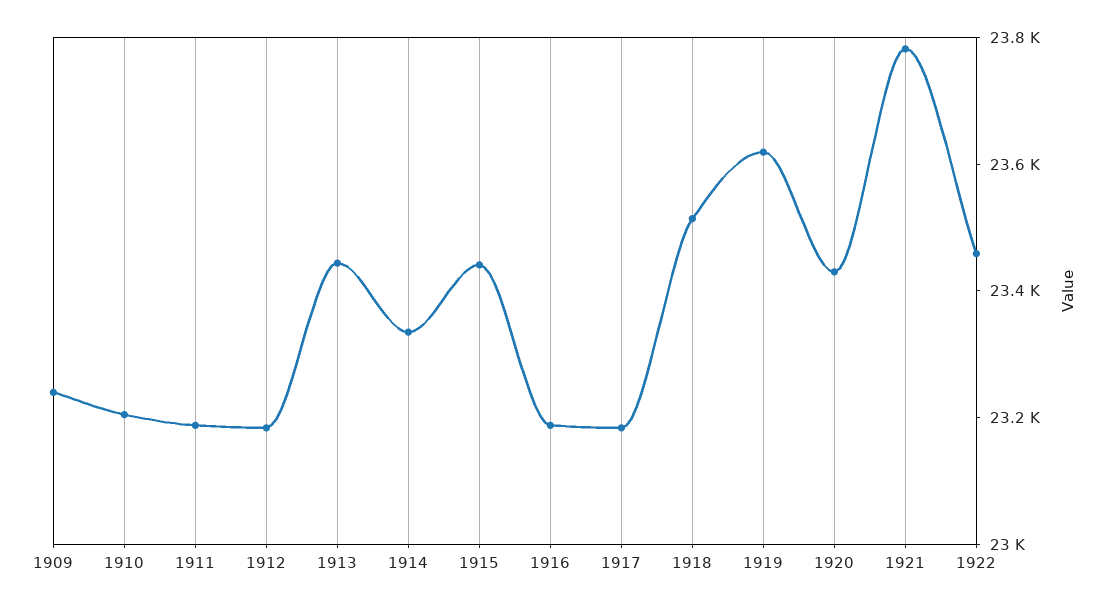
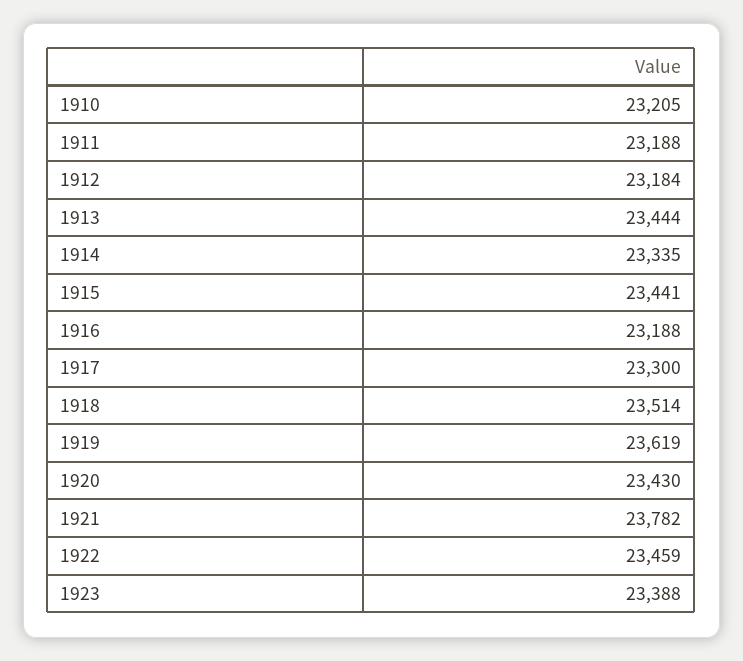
1909: 23250 -> none
1917: 23200 -> 23300
1923: none -> 23388

